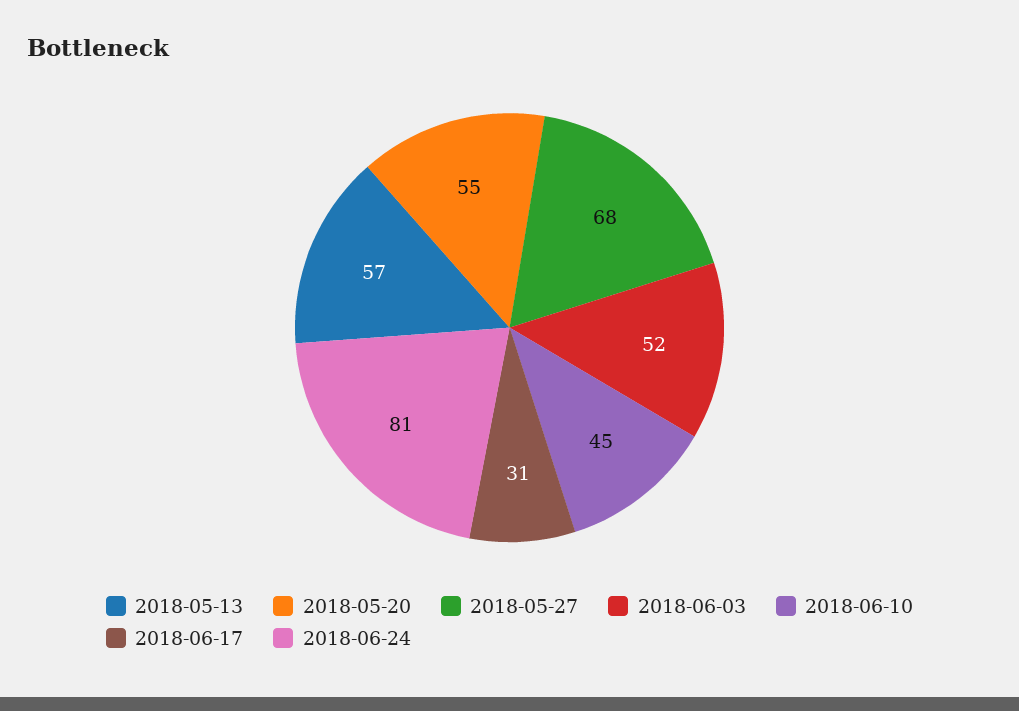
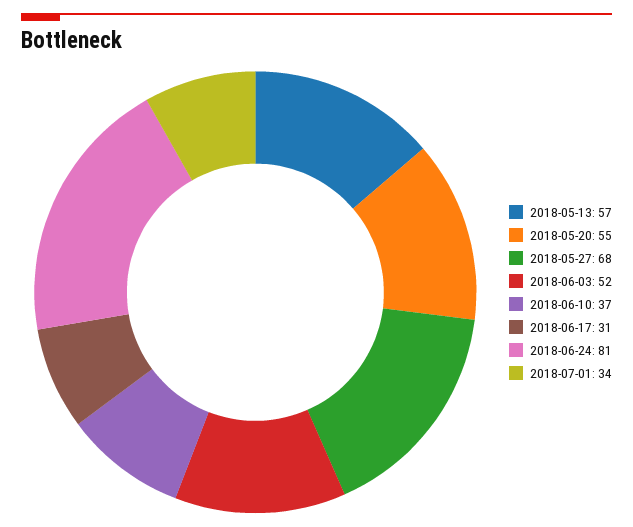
2018-06-10: 45 -> 37
2018-07-01: none -> 34

